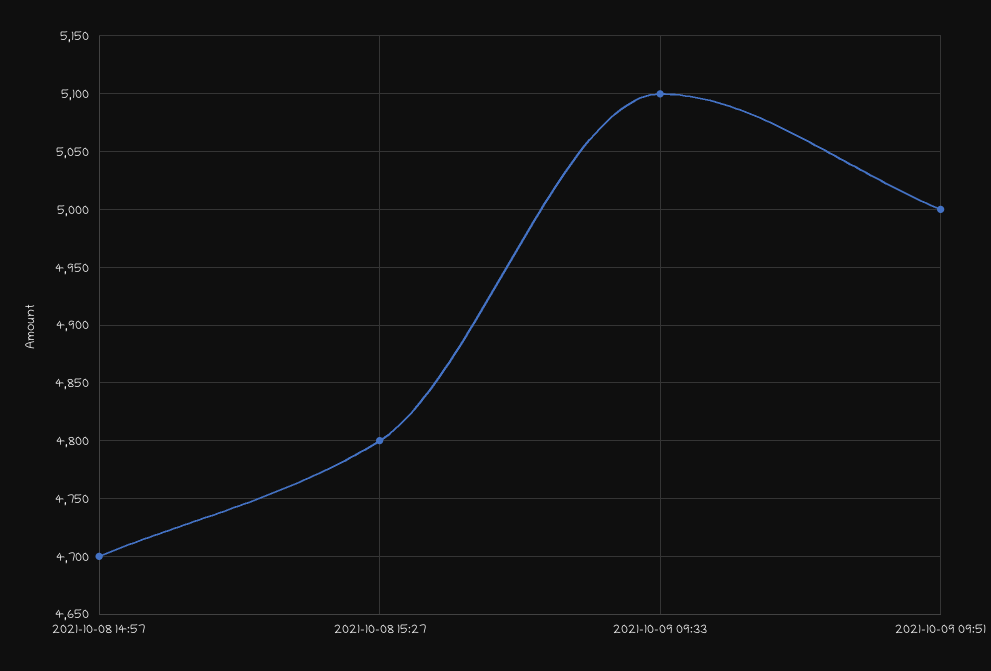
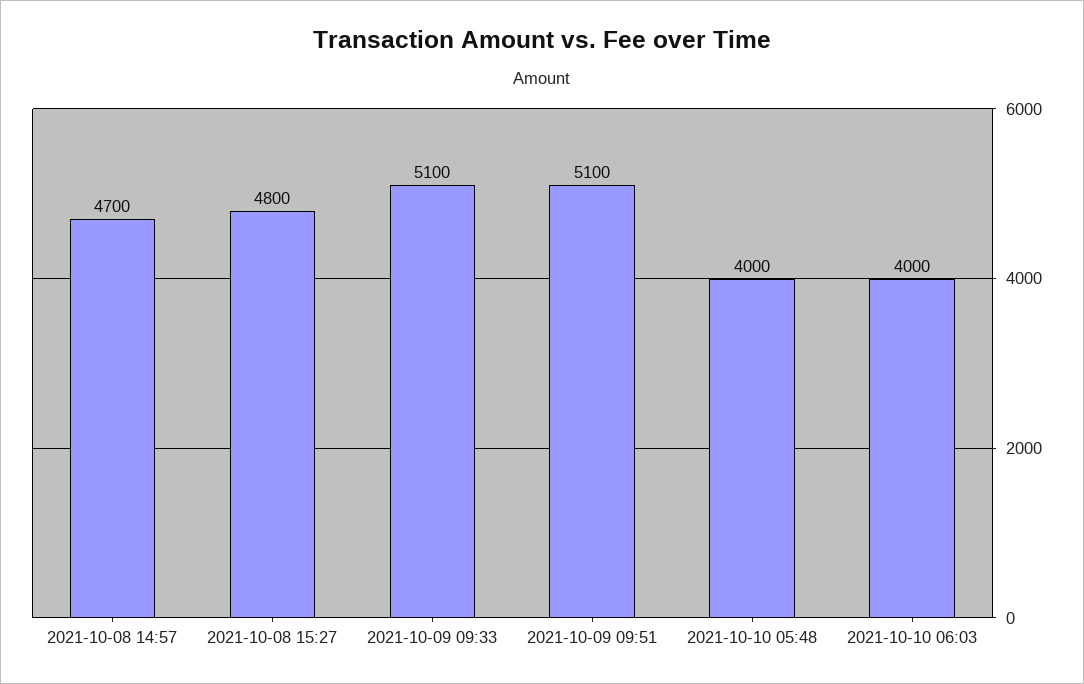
2021-10-09 09:51: 5000 -> 5100
2021-10-10 05:48: none -> 4000
2021-10-10 06:03: none -> 4000

